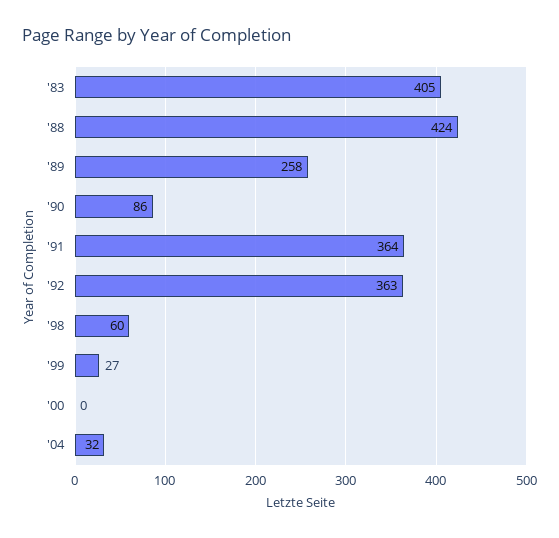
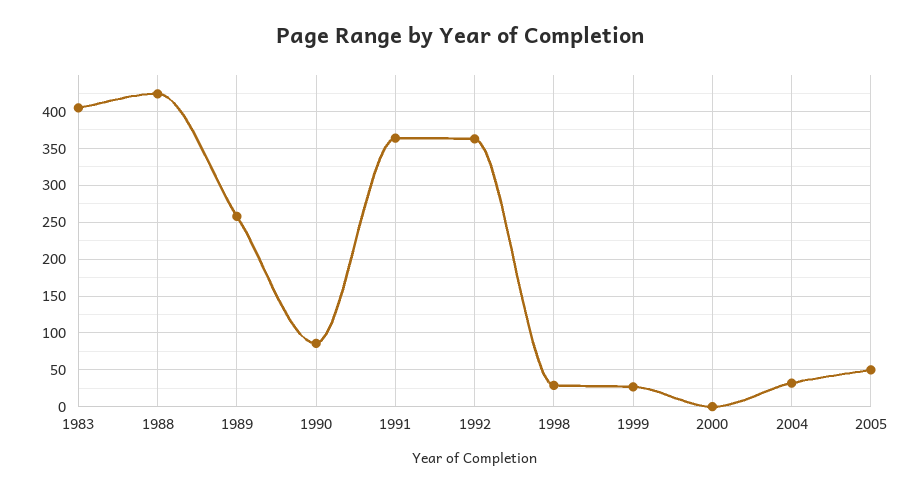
'98: 60 -> 30
2005: none -> 50

